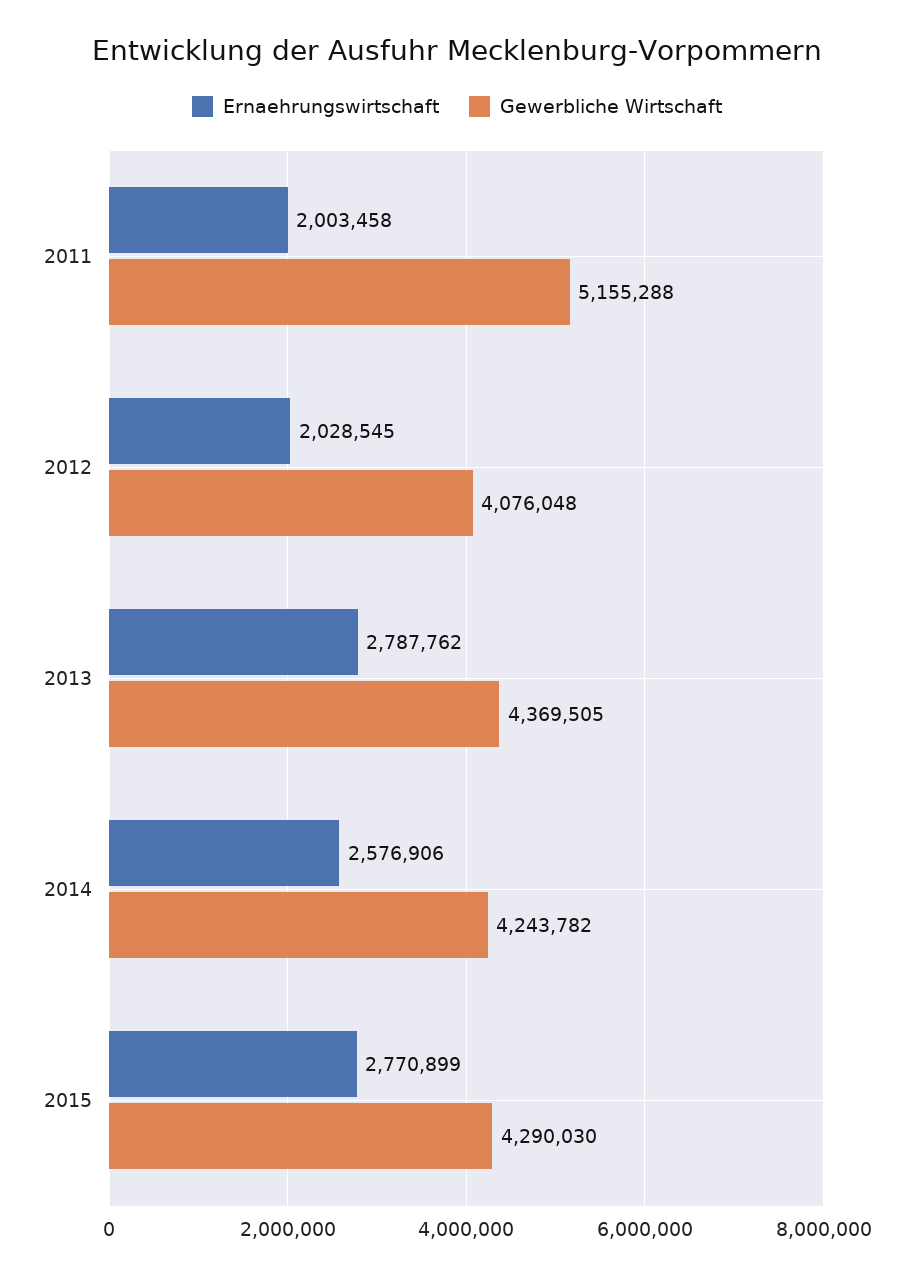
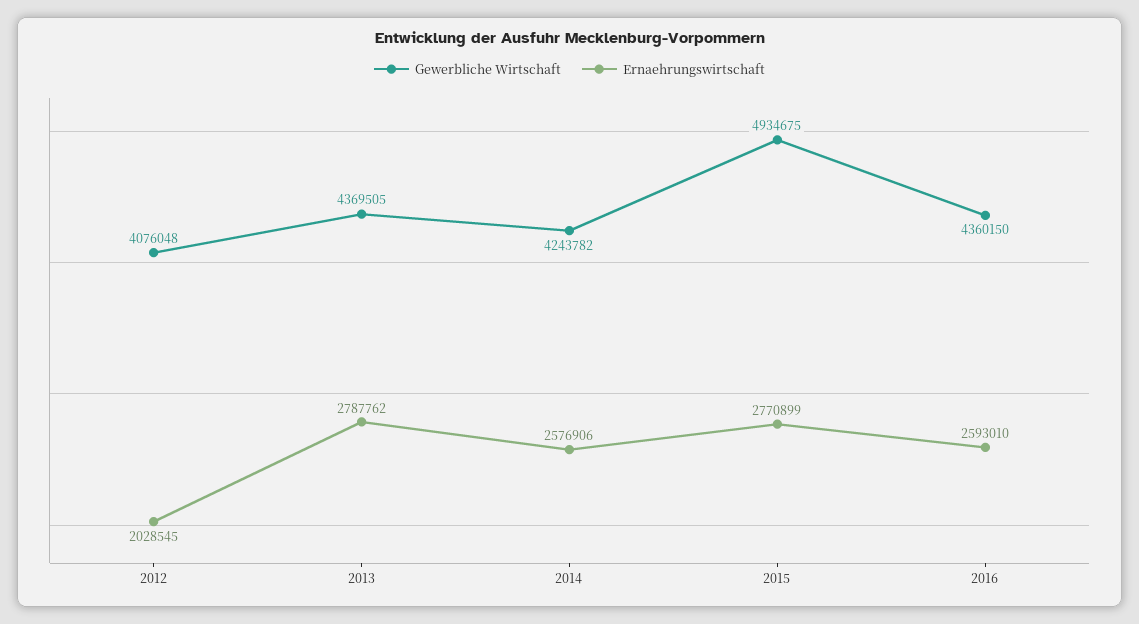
Ernaehrungswirtschaft, 2011: 2003458 -> none
Gewerbliche Wirtschaft, 2011: 5155288 -> none
Gewerbliche Wirtschaft, 2015: 4290030 -> 4934675
Gewerbliche Wirtschaft, 2016: none -> 4360150
Ernaehrungswirtschaft, 2016: none -> 2593010

